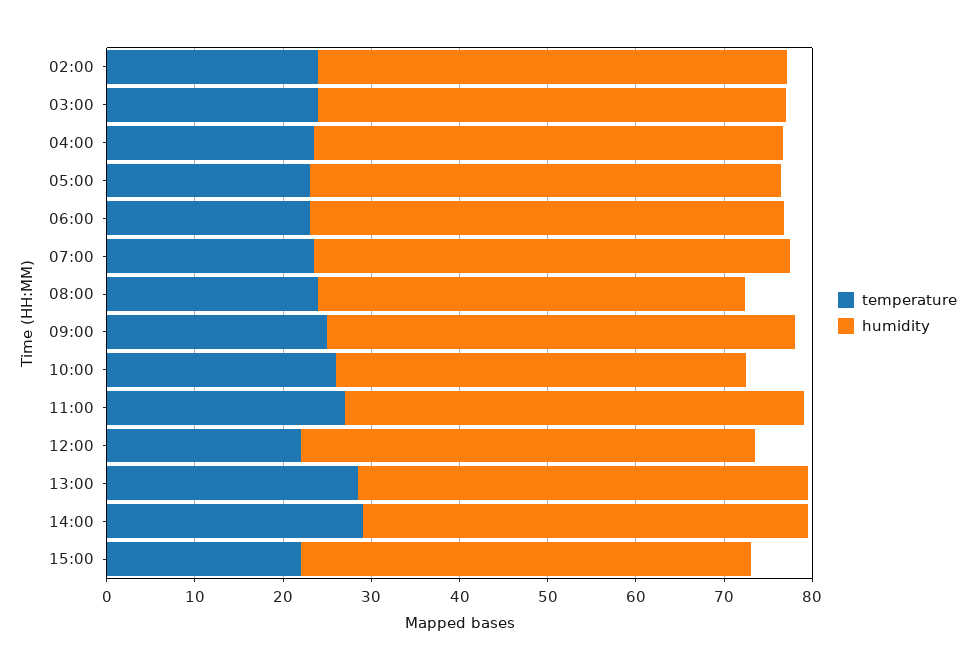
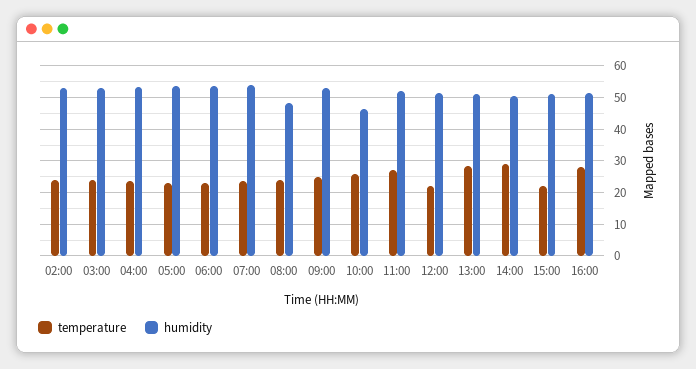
temperature, 16:00: none -> 28
humidity, 16:00: none -> 52

